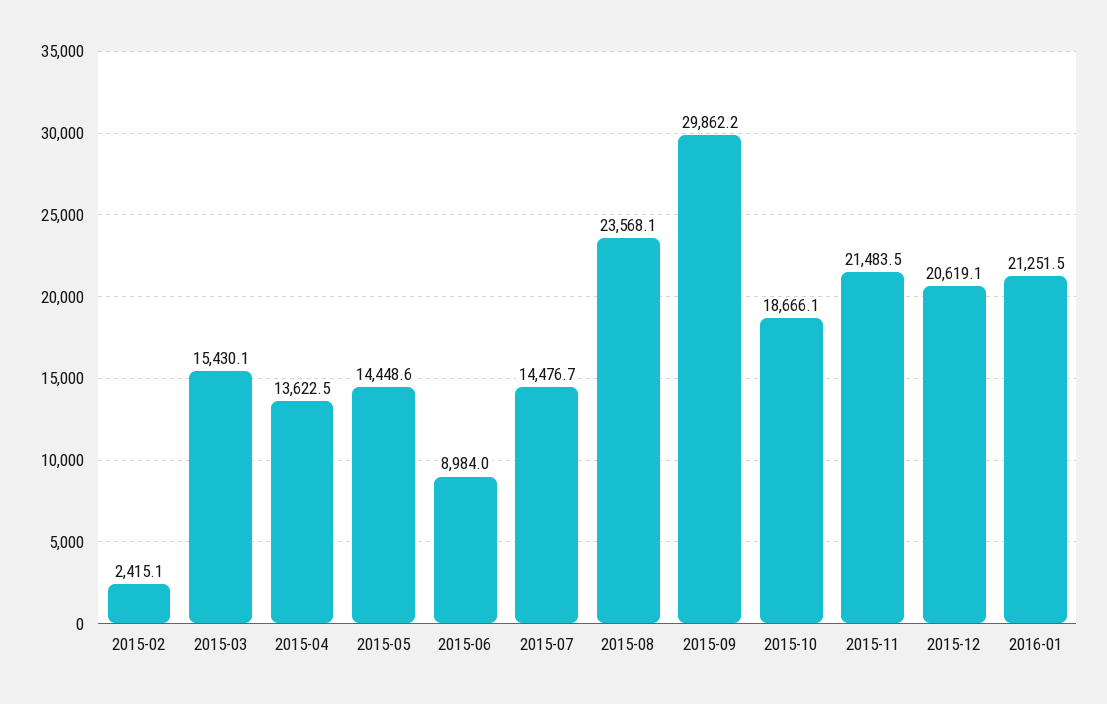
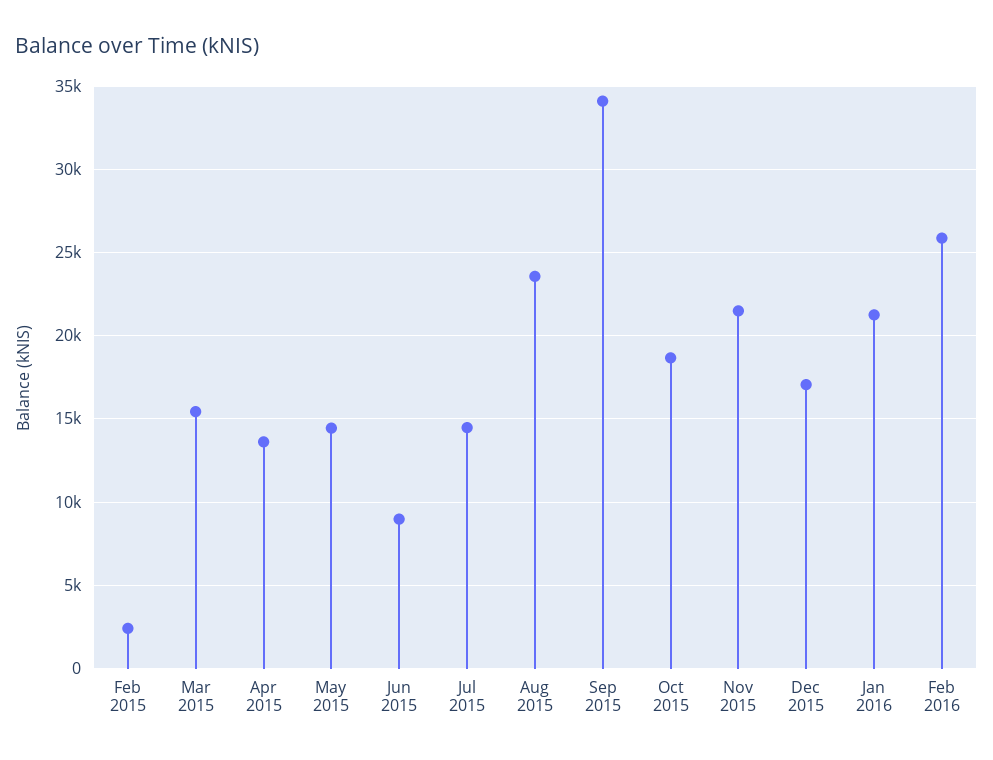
2015-09: 29862.2 -> 34000
2015-12: 20619.1 -> 17000
Feb 2016: none -> 26000

